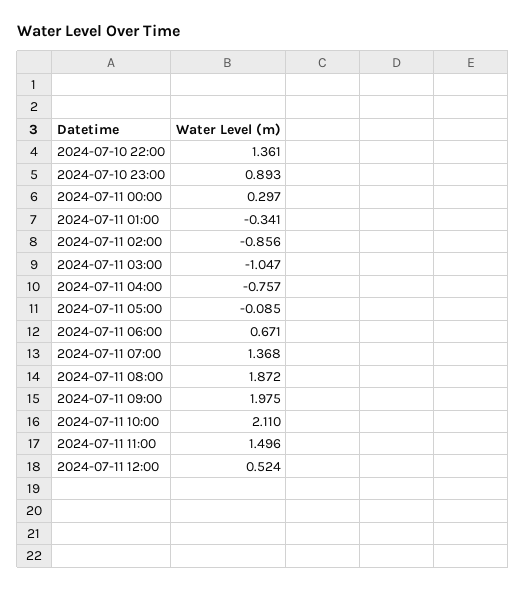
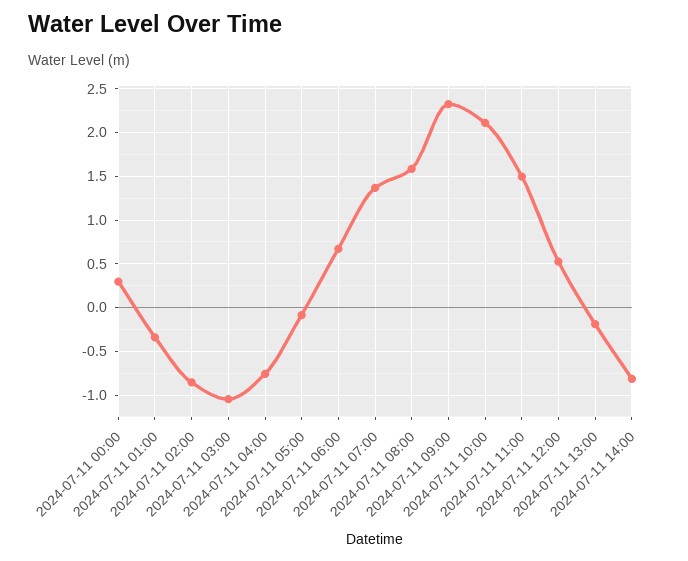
2024-07-10 22:00: 1.361 -> none
2024-07-10 23:00: 0.893 -> none
2024-07-11 08:00: 1.872 -> 1.6
2024-07-11 09:00: 1.975 -> 2.3
2024-07-11 13:00: none -> -0.2
2024-07-11 14:00: none -> -0.8

